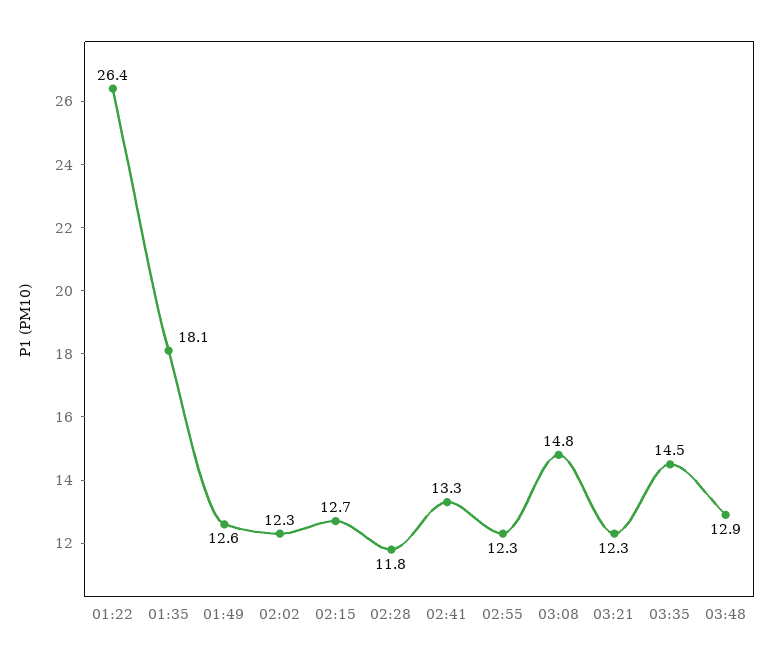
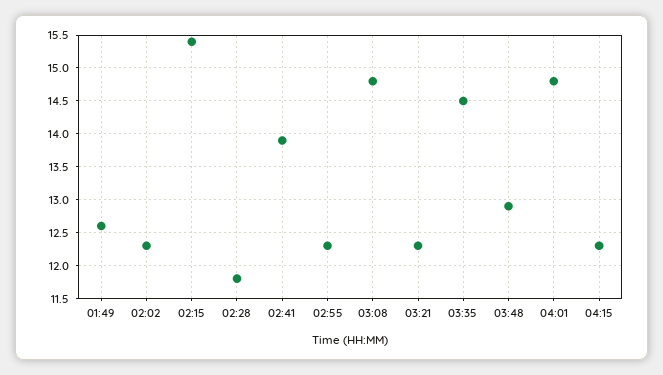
01:22: 26.4 -> none
01:35: 18.1 -> none
02:15: 12.7 -> 15.4
02:41: 13.3 -> 13.9
04:01: none -> 14.8
04:15: none -> 12.3

